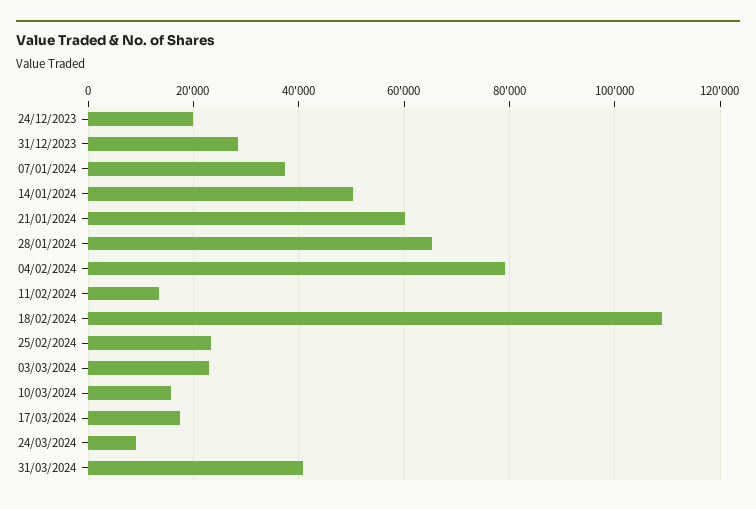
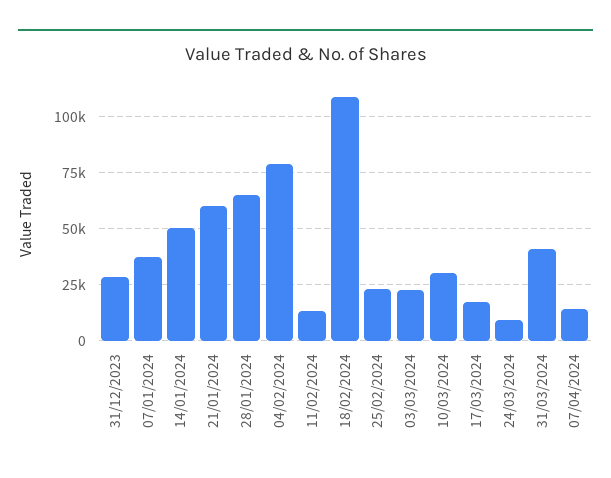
24/12/2023: 20000 -> none
10/03/2024: 16000 -> 30000
07/04/2024: none -> 15000

